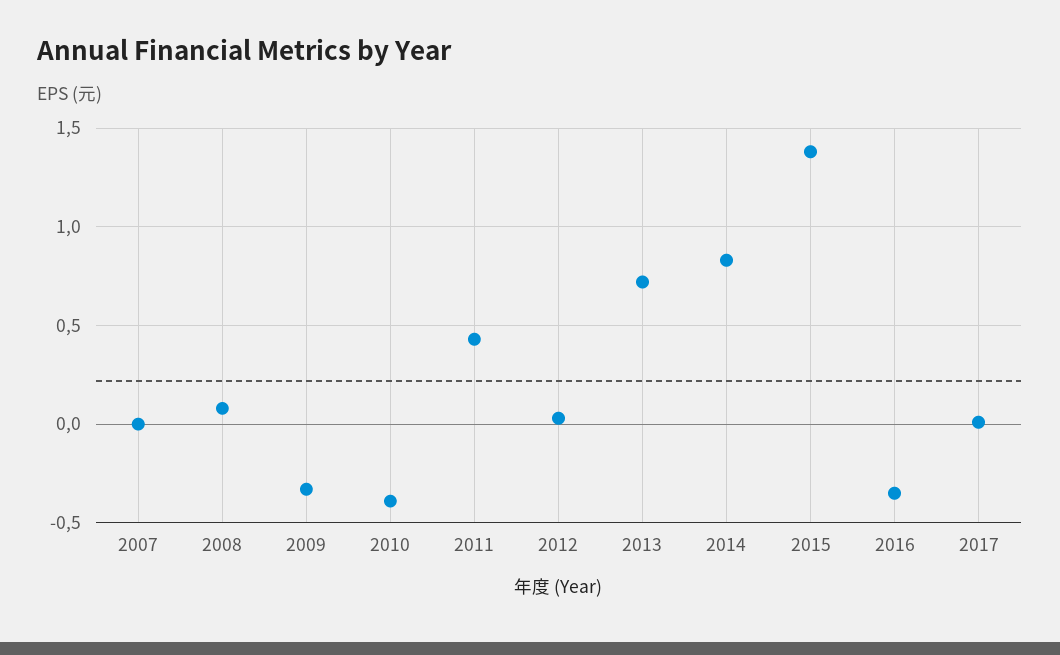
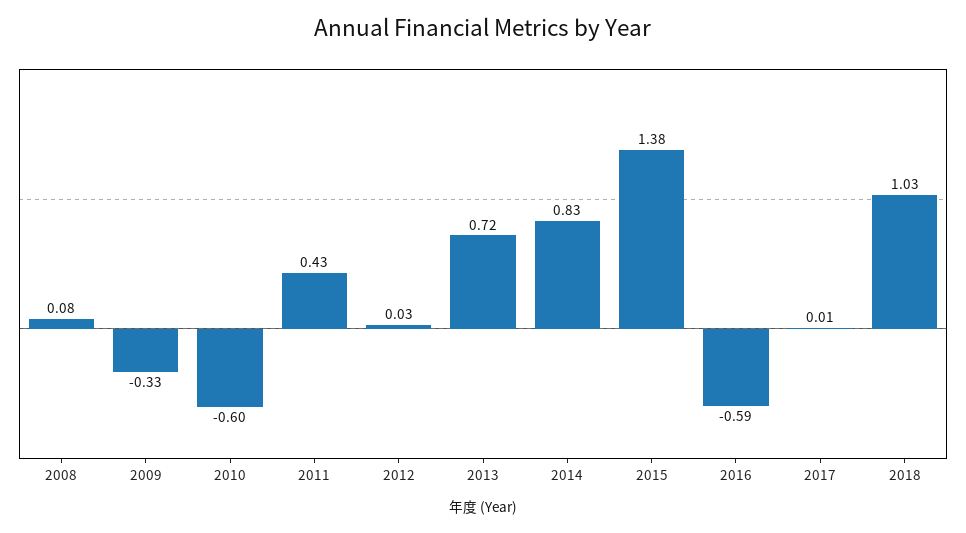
2007: 0 -> none
2010: -0.4 -> -0.6
2016: -0.35 -> -0.59
2018: none -> 1.03

